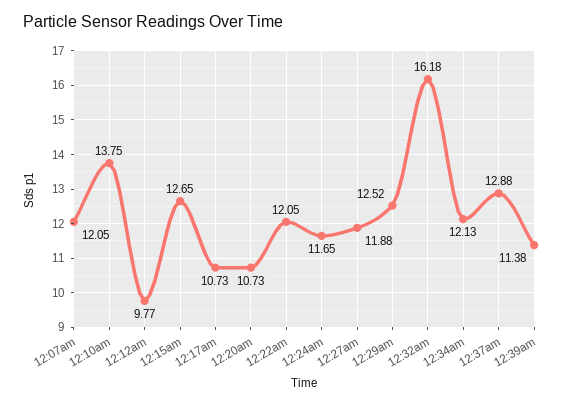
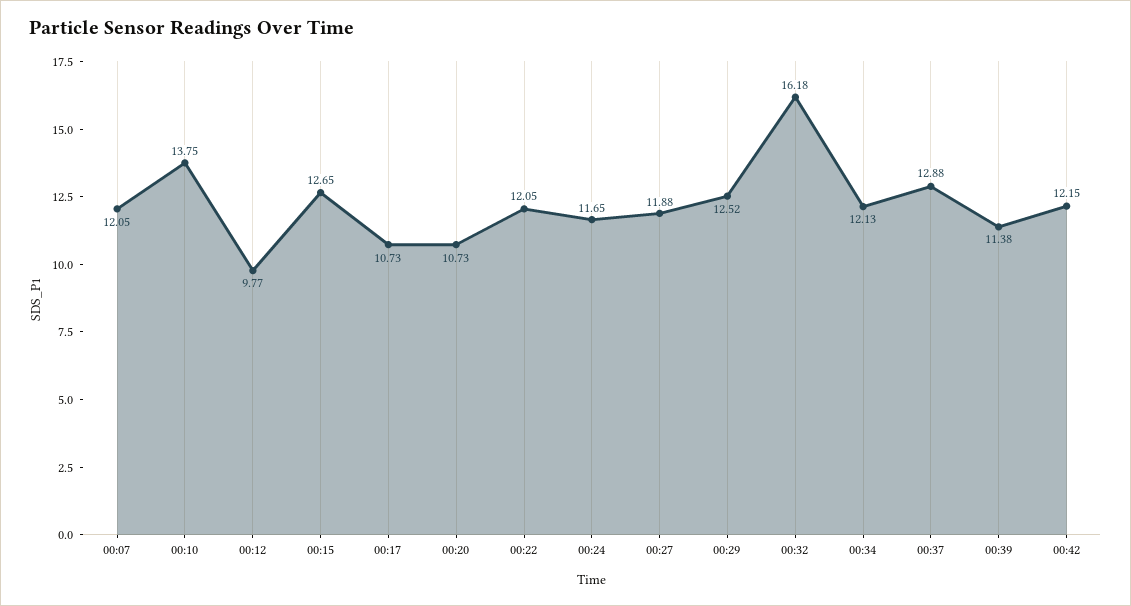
00:42: none -> 12.15

